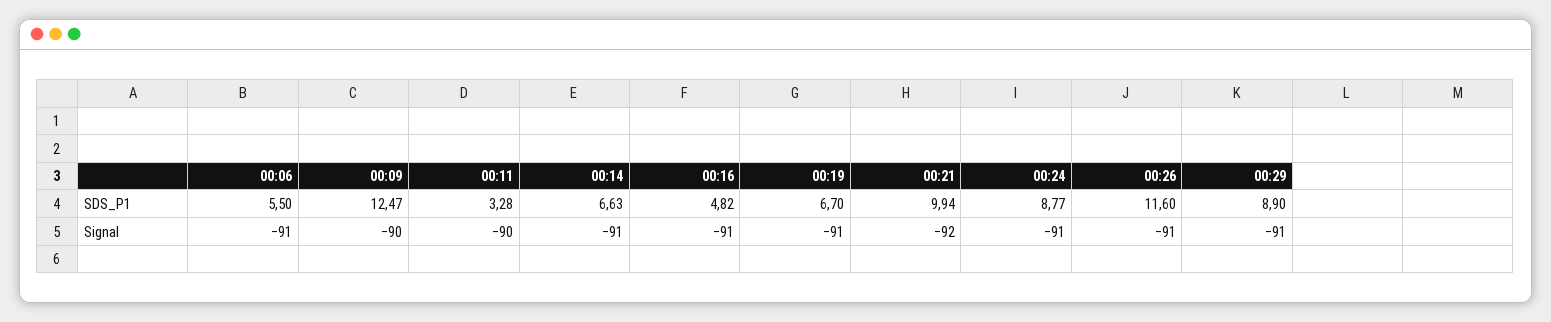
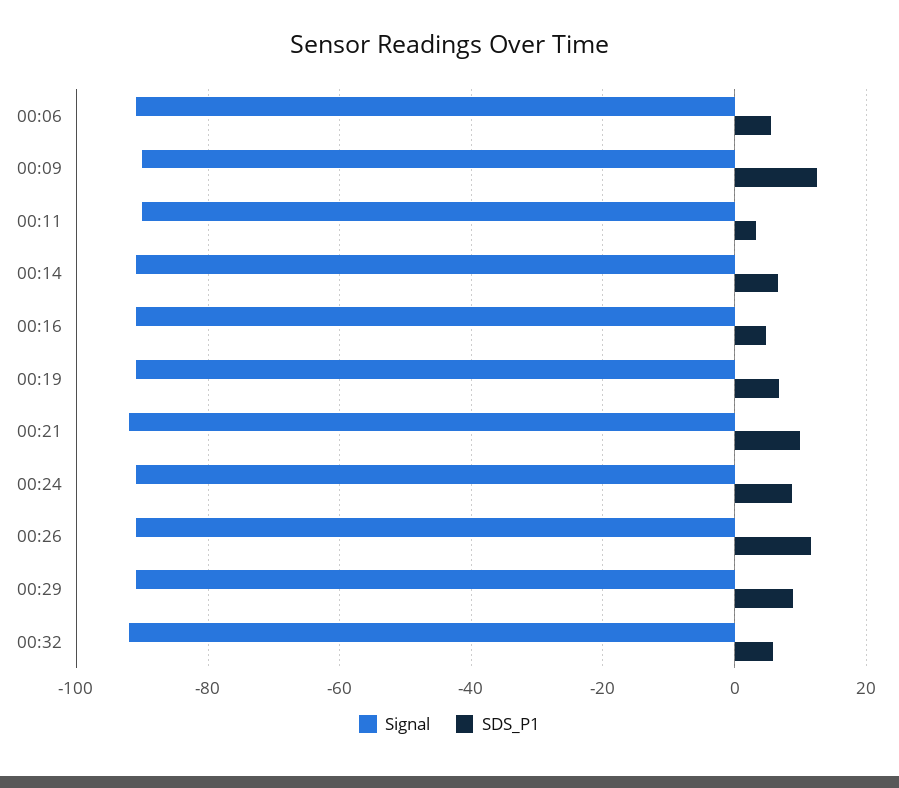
Signal, 00:32: none -> -92
SDS_P1, 00:32: none -> 6

